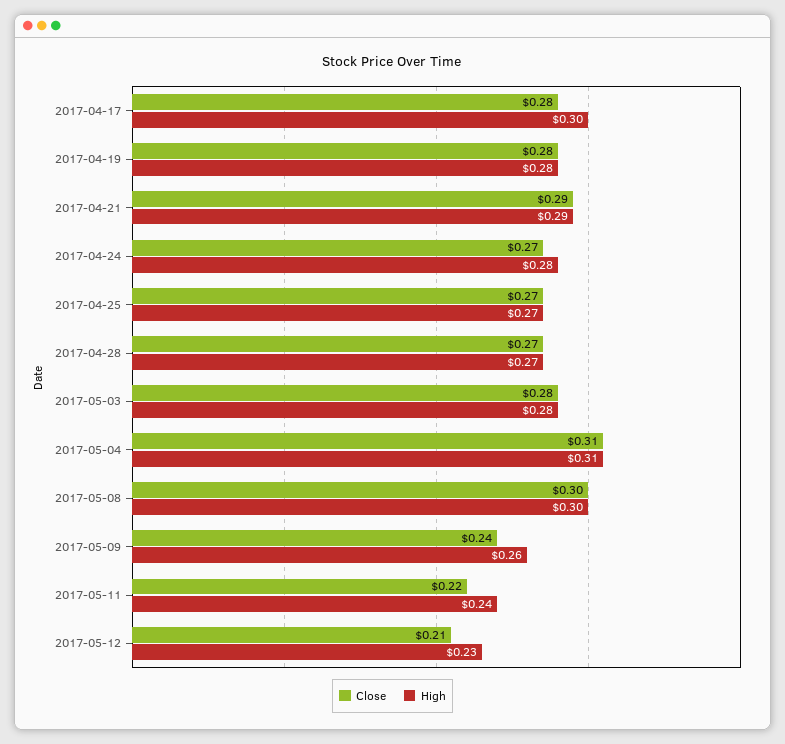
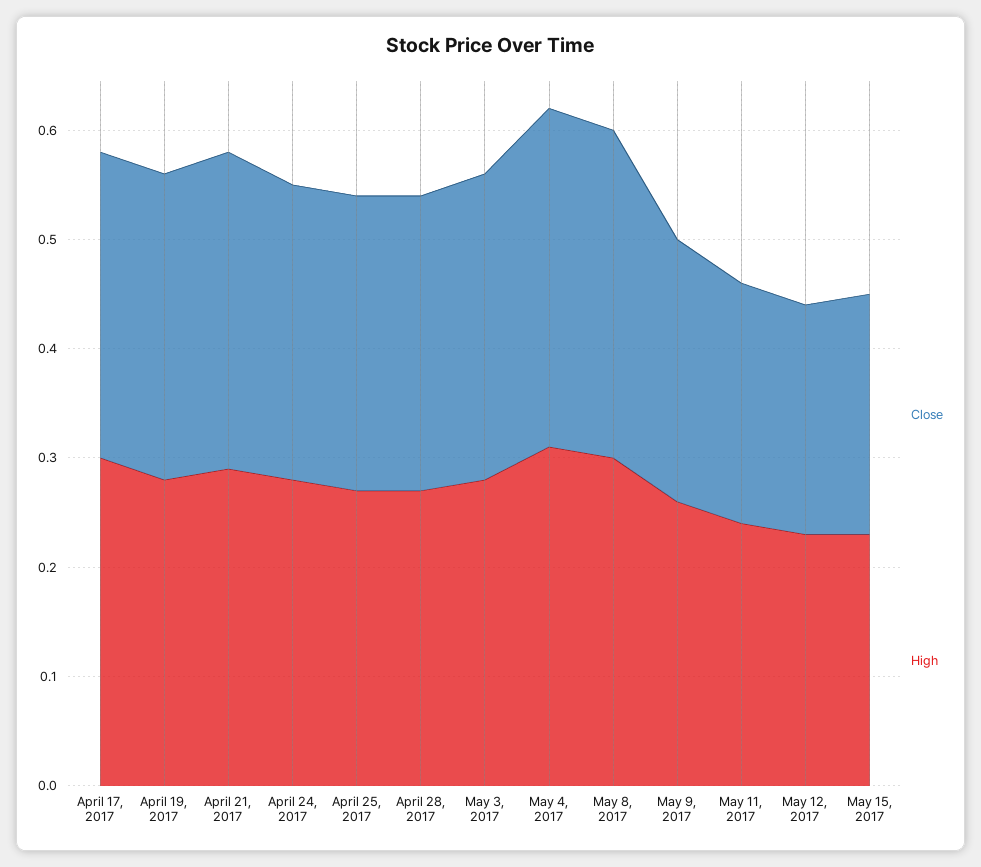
Close, May 15, 2017: none -> 0.22
High, May 15, 2017: none -> 0.23

